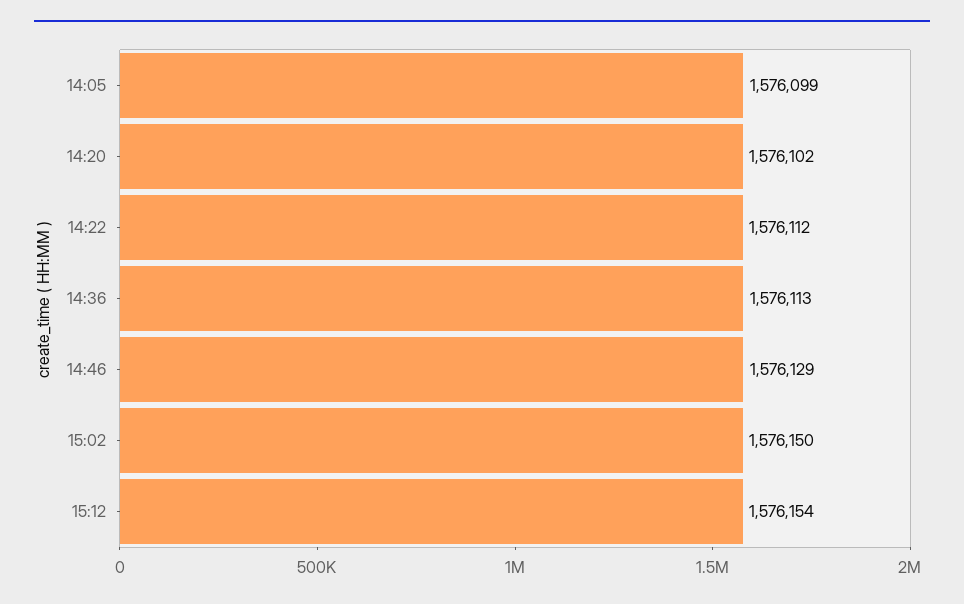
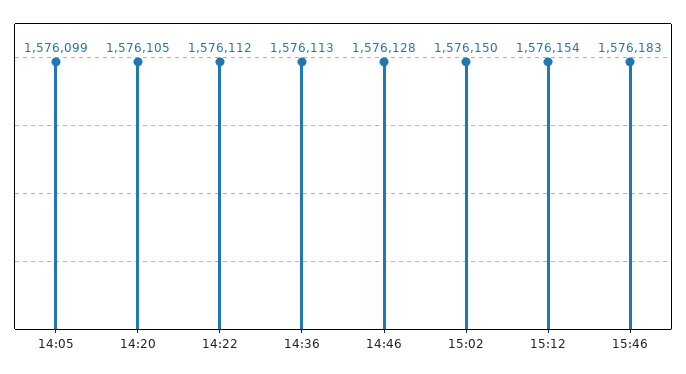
14:20: 1576102 -> 1576105
14:46: 1576129 -> 1576128
15:46: none -> 1576183

